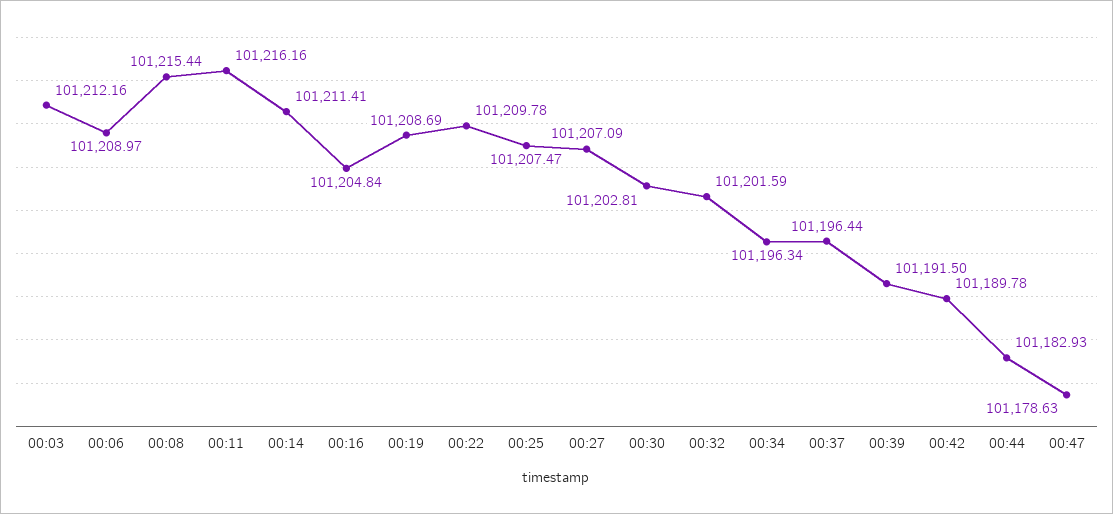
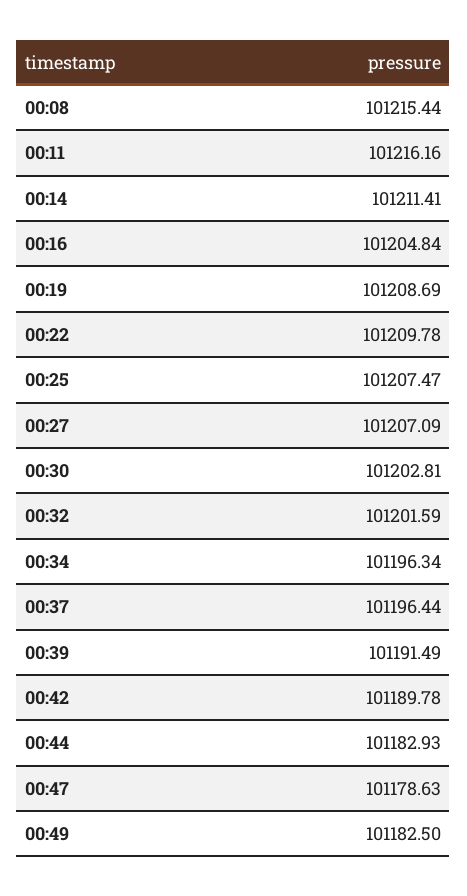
00:03: 101212.16 -> none
00:06: 101208.97 -> none
00:39: 101191.5 -> 101191.49
00:49: none -> 101182.5

